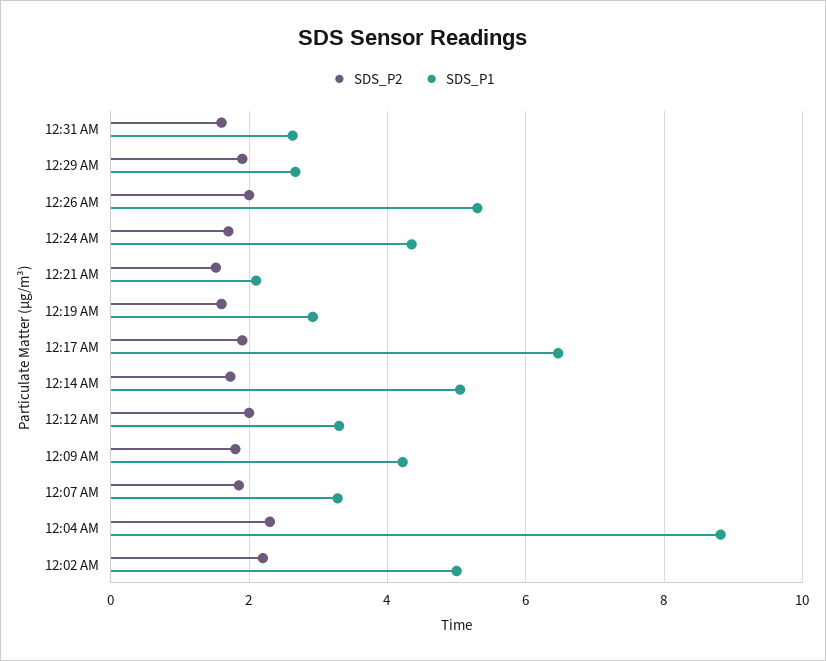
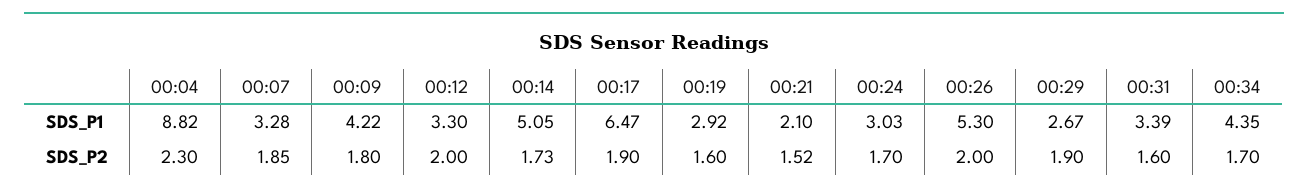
SDS_P1, 12:31 AM: 2.6 -> 3.39
SDS_P1, 12:24 AM: 4.4 -> 3.03
SDS_P2, 12:02 AM: 2.2 -> none
SDS_P1, 12:02 AM: 5 -> none
SDS_P1, 00:34: none -> 4.35
SDS_P2, 00:34: none -> 1.7

